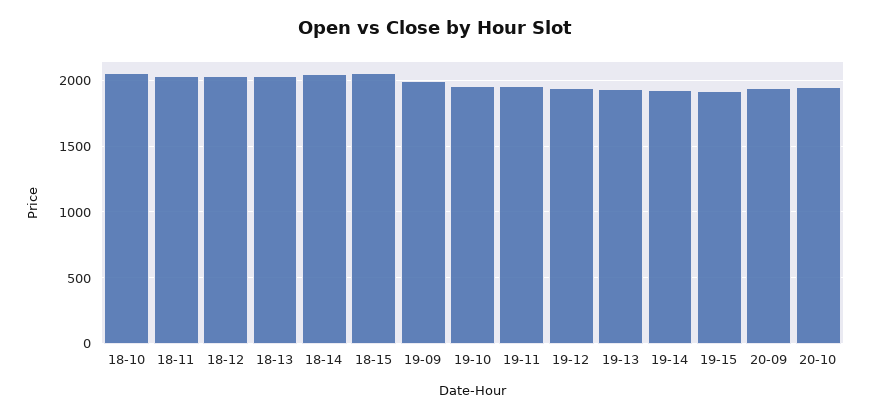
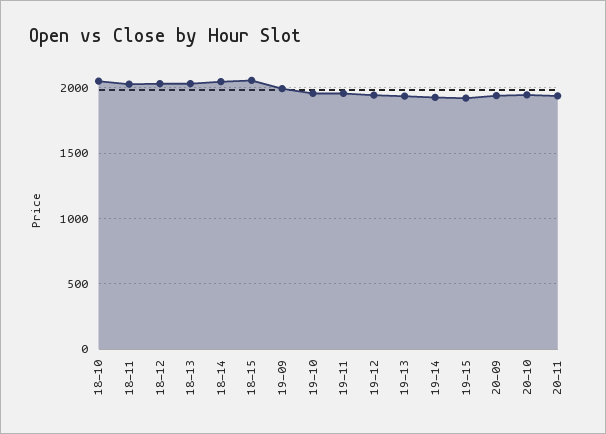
20-11: none -> 1950

